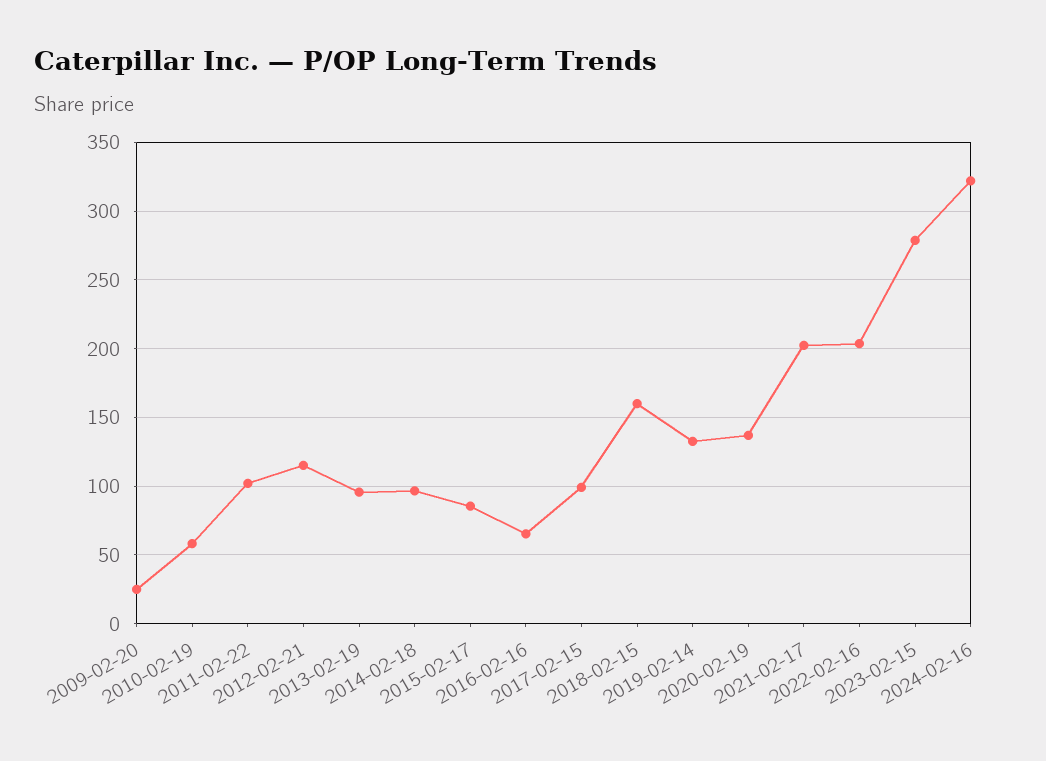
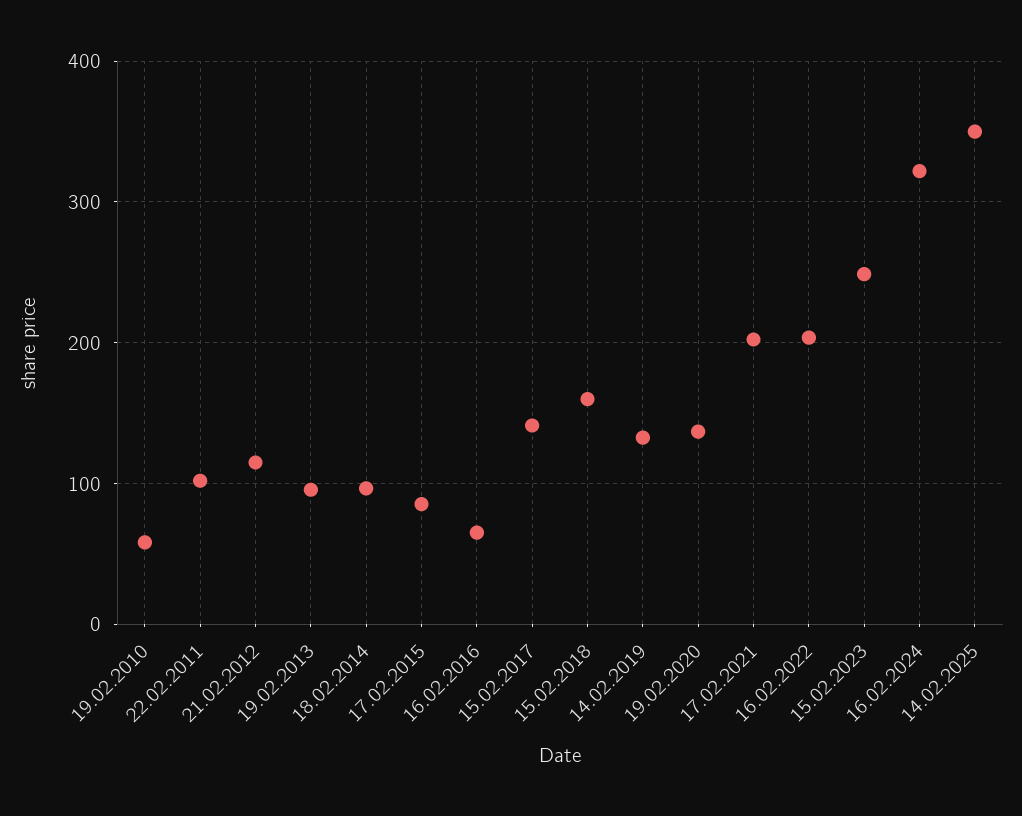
2009-02-20: 25 -> none
2017-02-15: 100 -> 140
2023-02-15: 280 -> 250
14.02.2025: none -> 350

